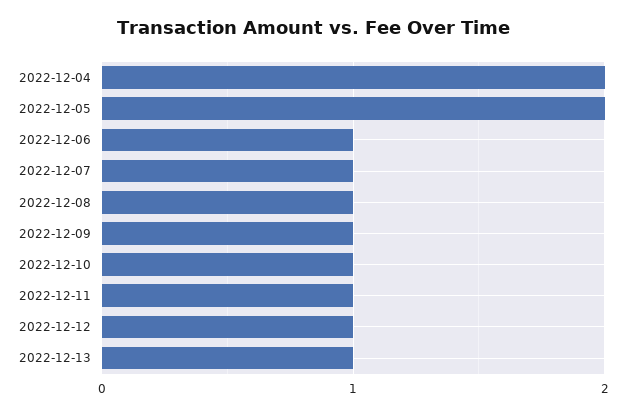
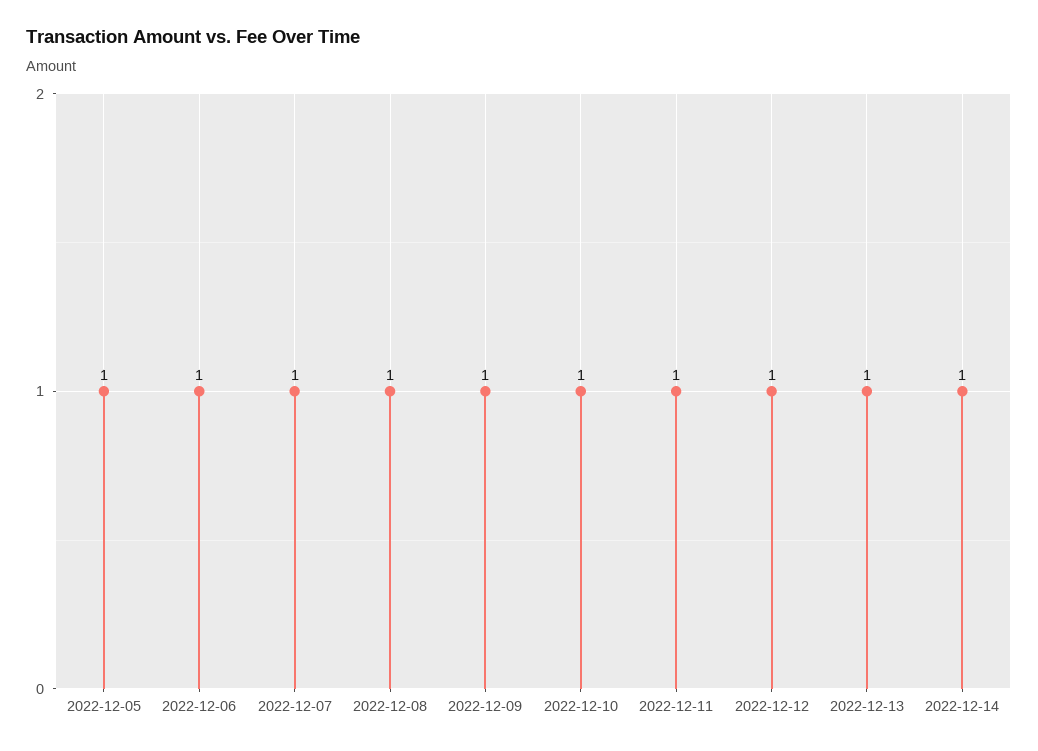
2022-12-04: 2 -> none
2022-12-05: 2 -> 1
2022-12-14: none -> 1

